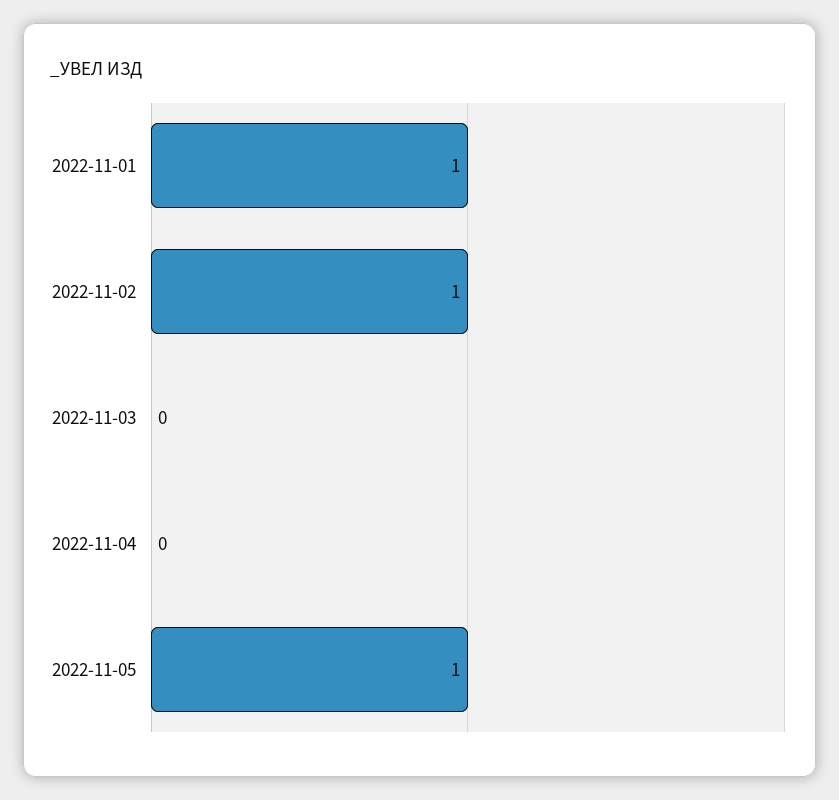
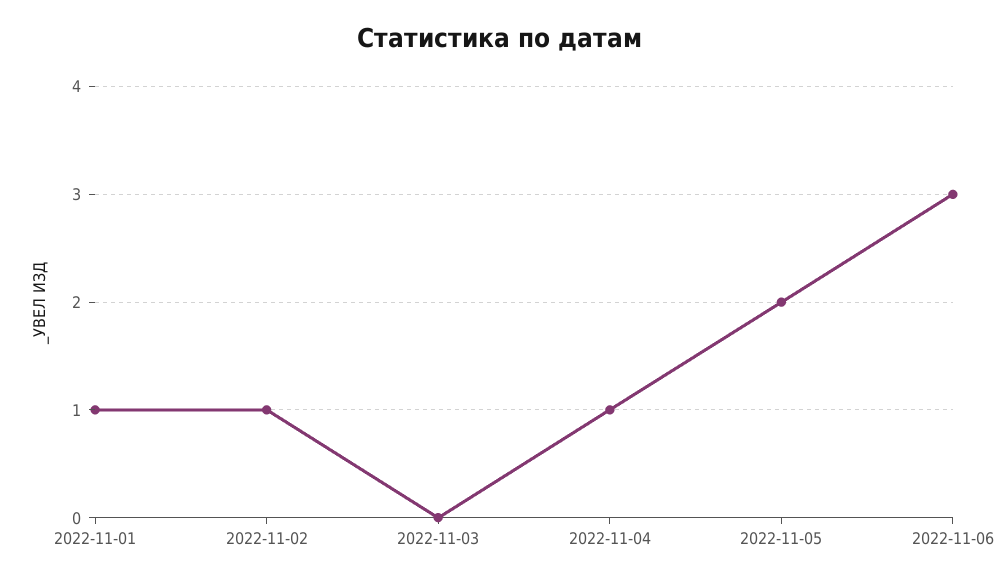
2022-11-04: 0 -> 1
2022-11-05: 1 -> 2
2022-11-06: none -> 3

